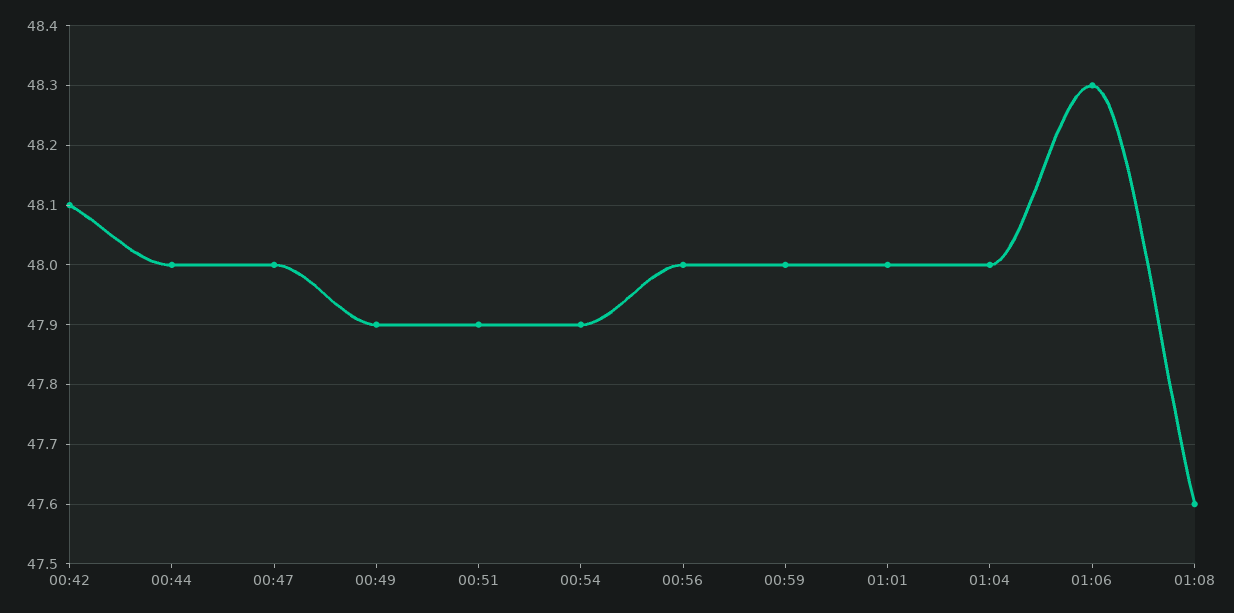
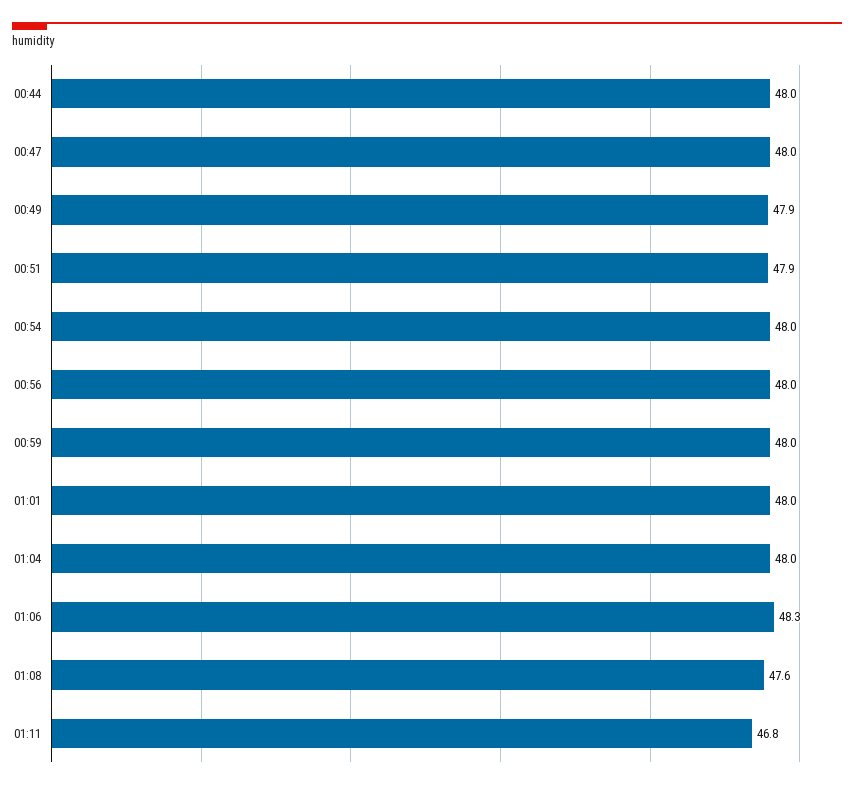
00:42: 48.1 -> none
00:54: 47.9 -> 48
01:11: none -> 46.8

